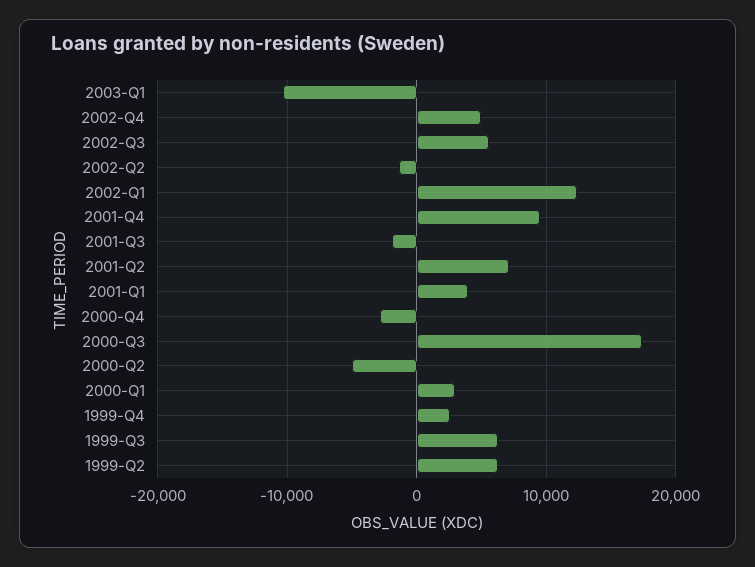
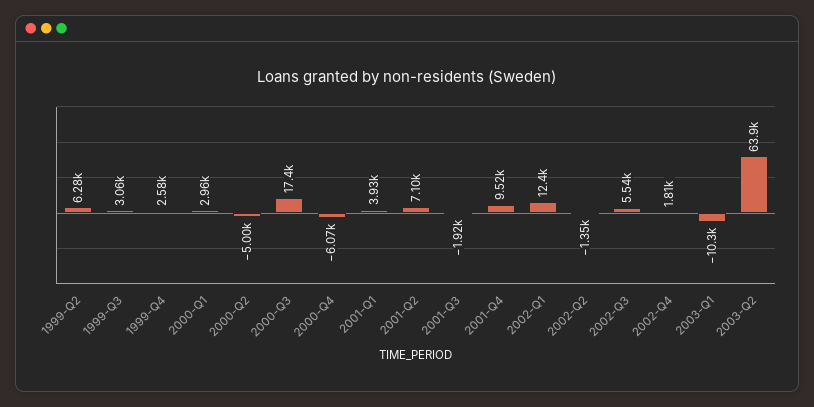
2002-Q4: 5000 -> 1810
2000-Q4: -3000 -> -6070
1999-Q3: 6000 -> 3060
2003-Q2: none -> 63900

